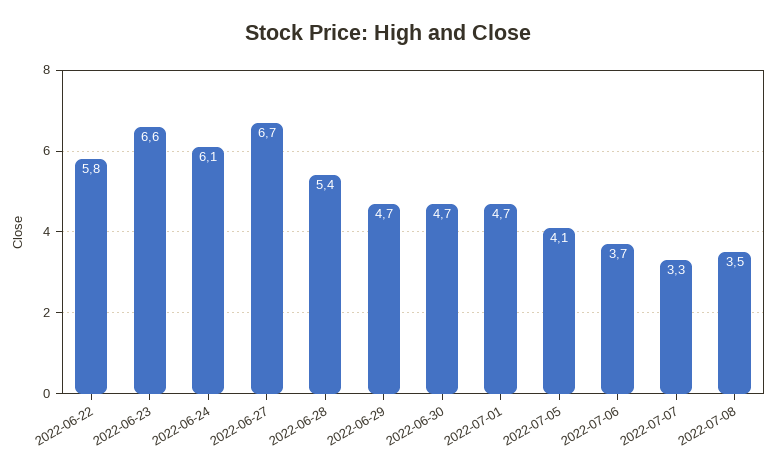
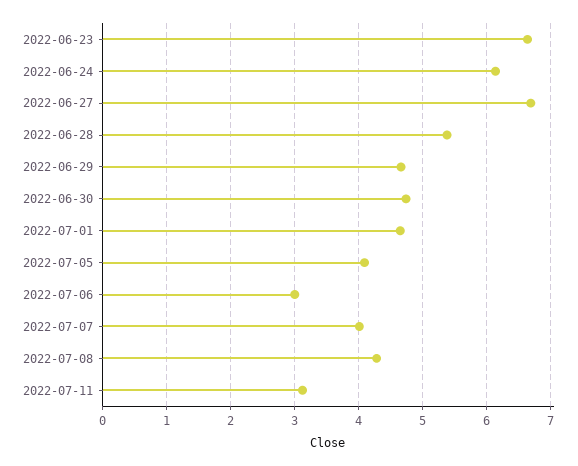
2022-06-22: 5.8 -> none
2022-07-06: 3.7 -> 3
2022-07-07: 3.3 -> 4
2022-07-08: 3.5 -> 4.3
2022-07-11: none -> 3.1

